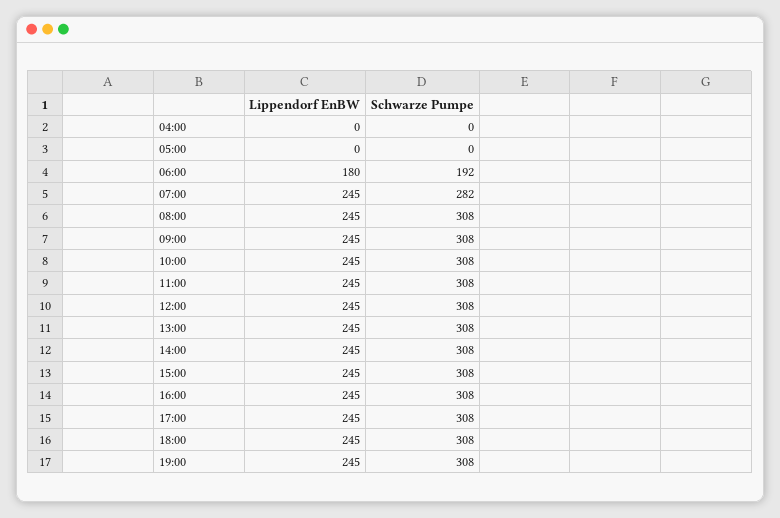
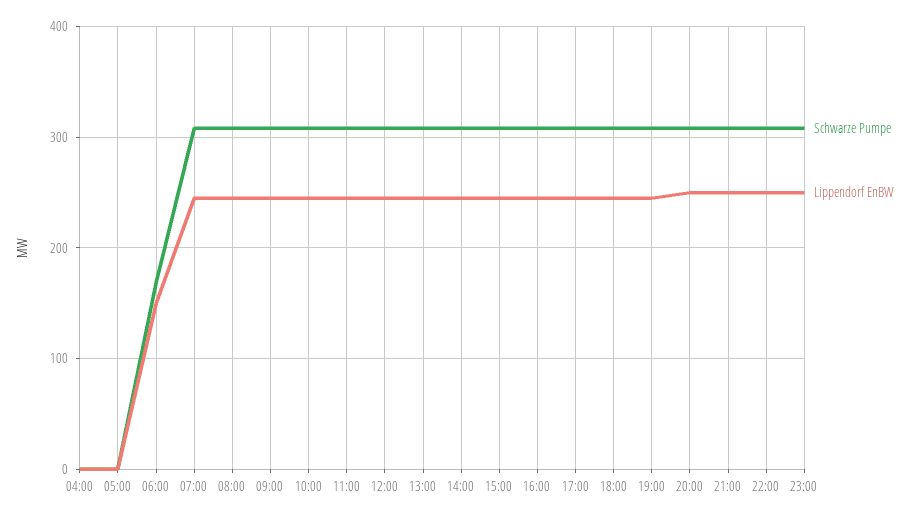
Lippendorf EnBW, 06:00: 180 -> 150
Schwarze Pumpe, 06:00: 192 -> 170
Schwarze Pumpe, 07:00: 282 -> 310
Schwarze Pumpe, 20:00: none -> 310
Lippendorf EnBW, 20:00: none -> 250
Schwarze Pumpe, 21:00: none -> 310
Lippendorf EnBW, 21:00: none -> 250
Schwarze Pumpe, 22:00: none -> 310
Lippendorf EnBW, 22:00: none -> 250
Schwarze Pumpe, 23:00: none -> 310
Lippendorf EnBW, 23:00: none -> 250

